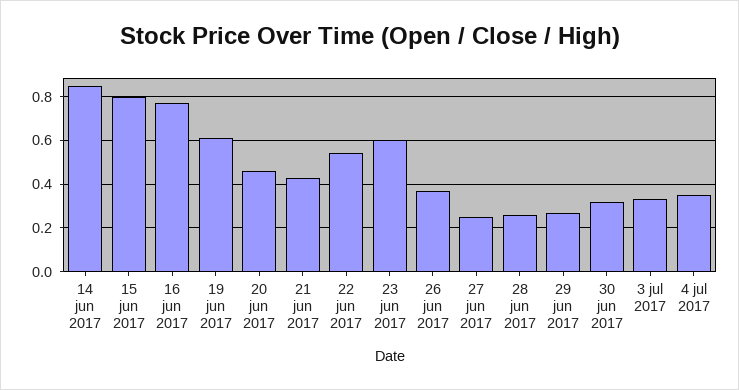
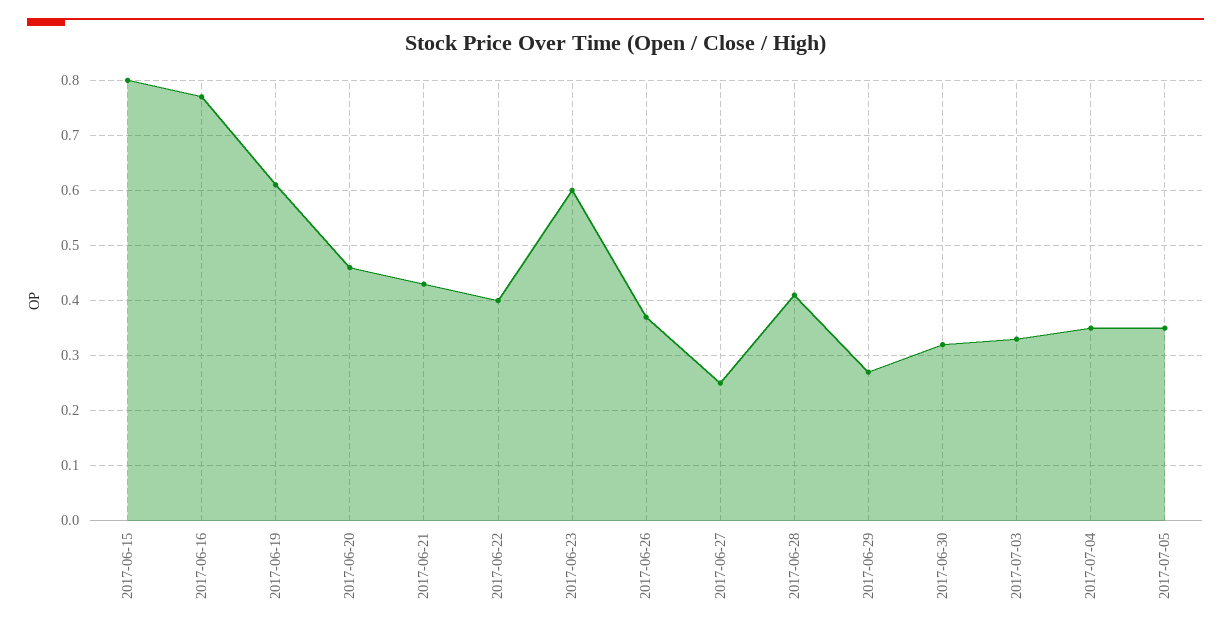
14 jun 2017: 0.85 -> none
22 jun 2017: 0.55 -> 0.4
28 jun 2017: 0.25 -> 0.4
2017-07-05: none -> 0.35

